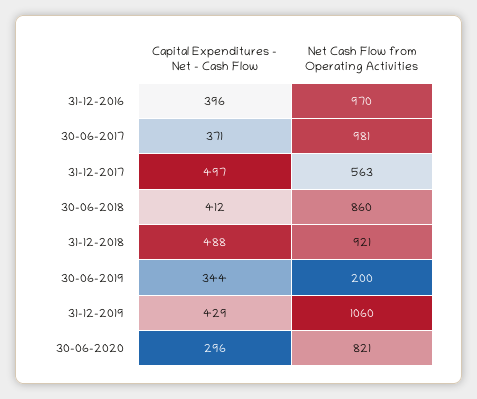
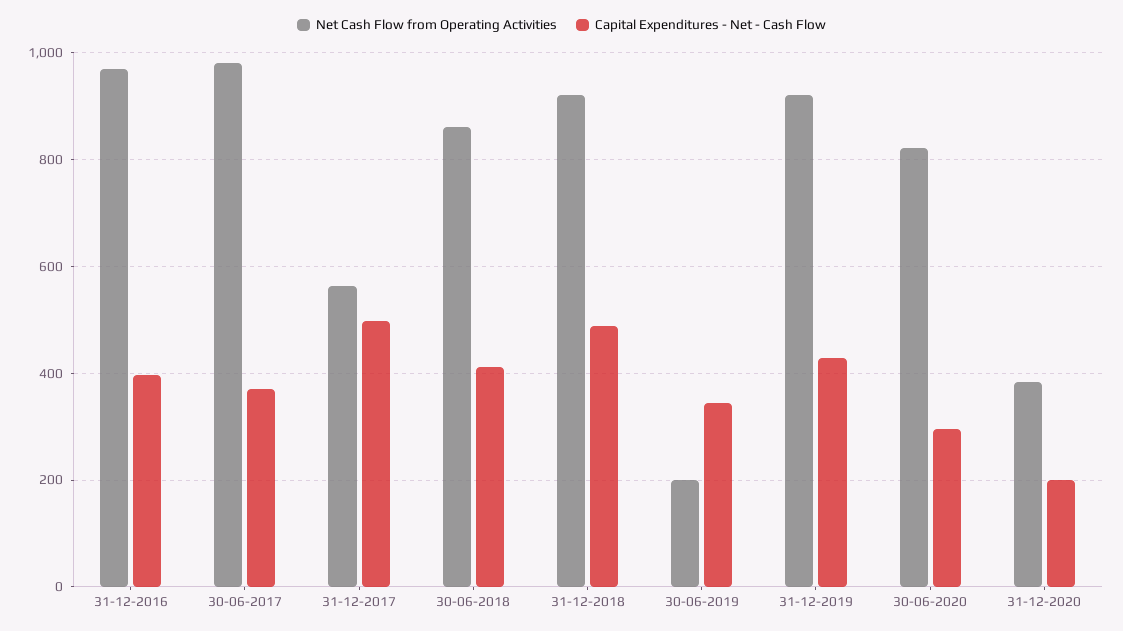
Net Cash Flow from Operating Activities, 31-12-2019: 1060 -> 920
Net Cash Flow from Operating Activities, 31-12-2020: none -> 380
Capital Expenditures - Net - Cash Flow, 31-12-2020: none -> 200

